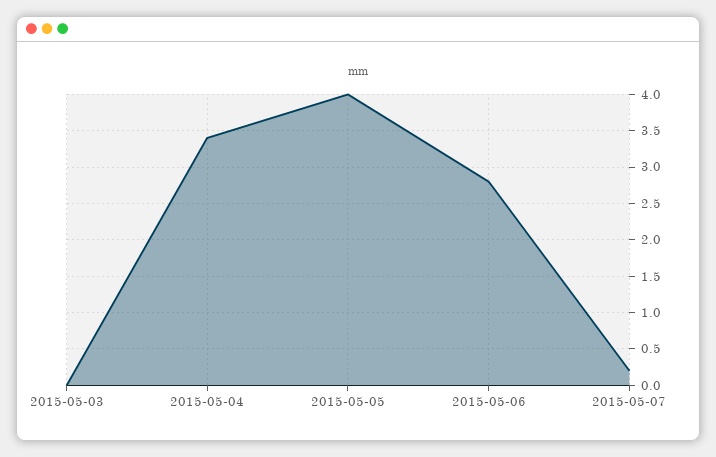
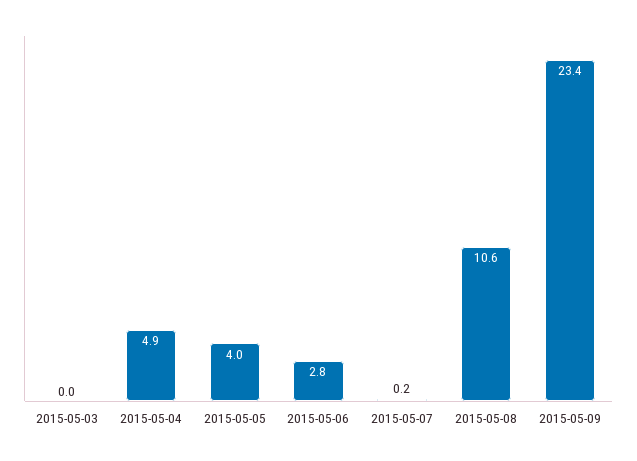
2015-05-04: 3.4 -> 4.9
2015-05-08: none -> 10.6
2015-05-09: none -> 23.4

